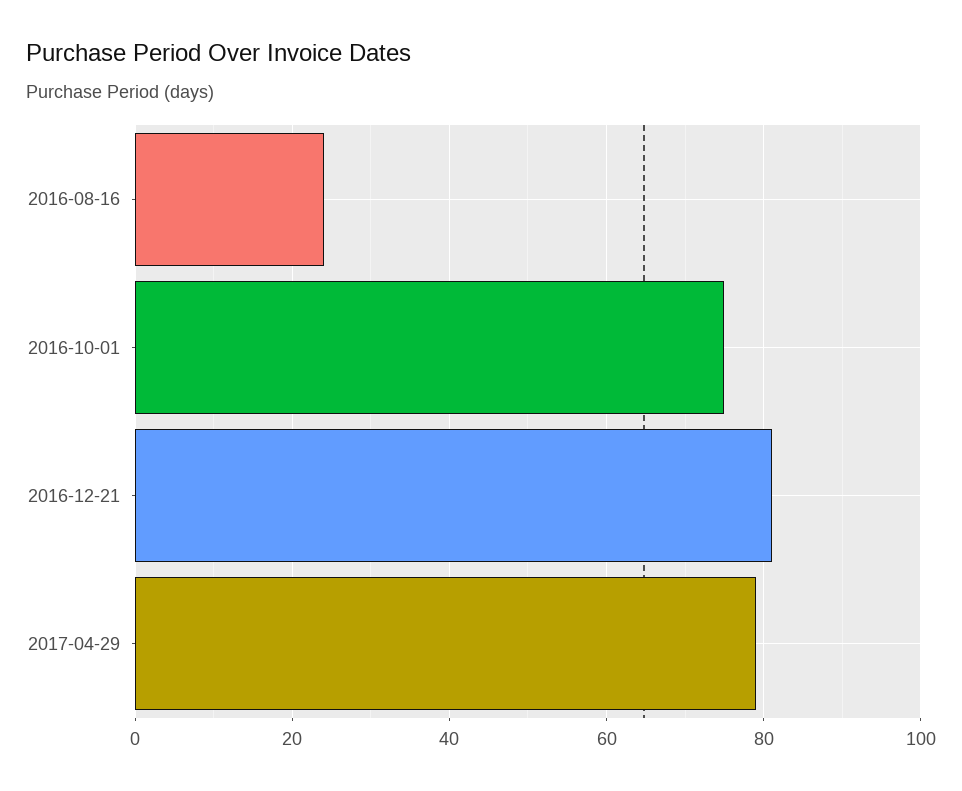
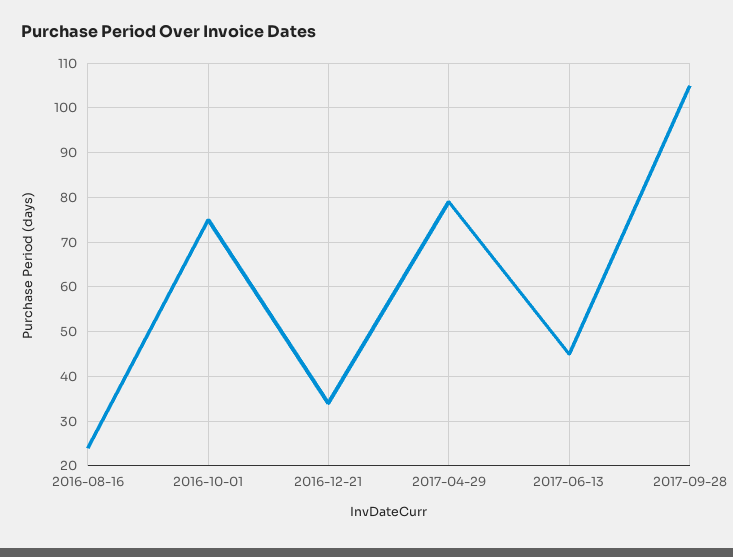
2016-12-21: 80 -> 35
2017-06-13: none -> 45
2017-09-28: none -> 105

